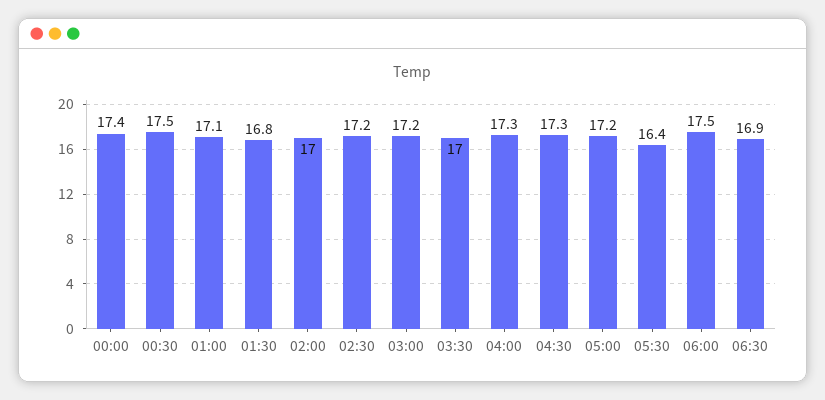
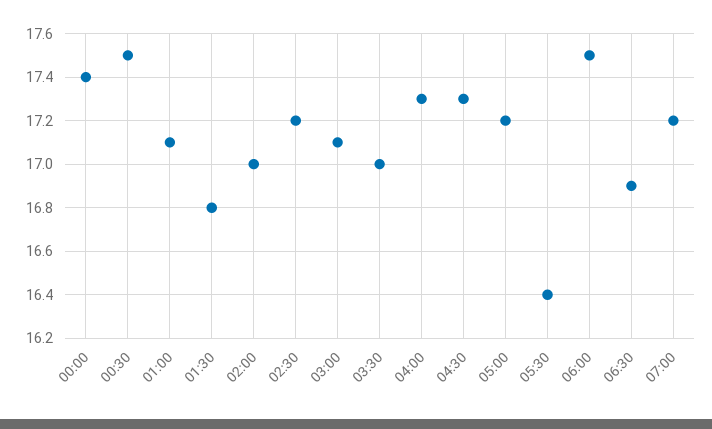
03:00: 17.2 -> 17.1
07:00: none -> 17.2

